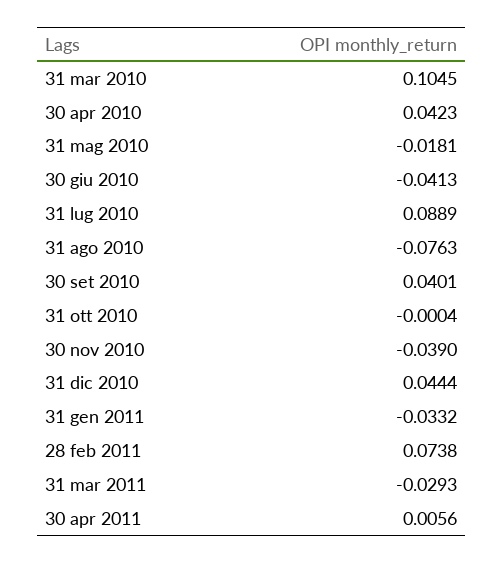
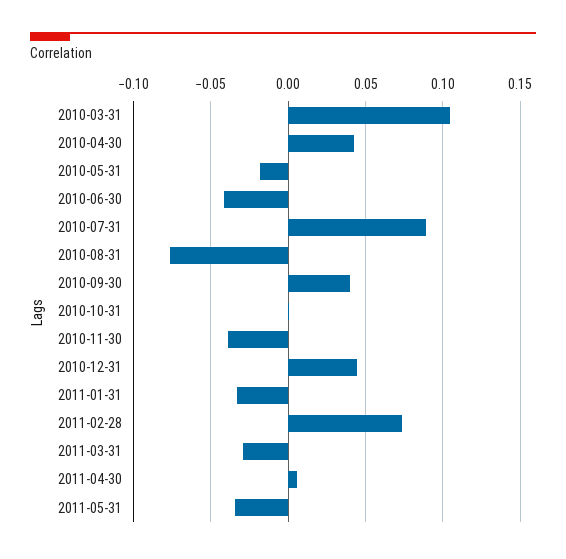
2011-05-31: none -> -0.035

